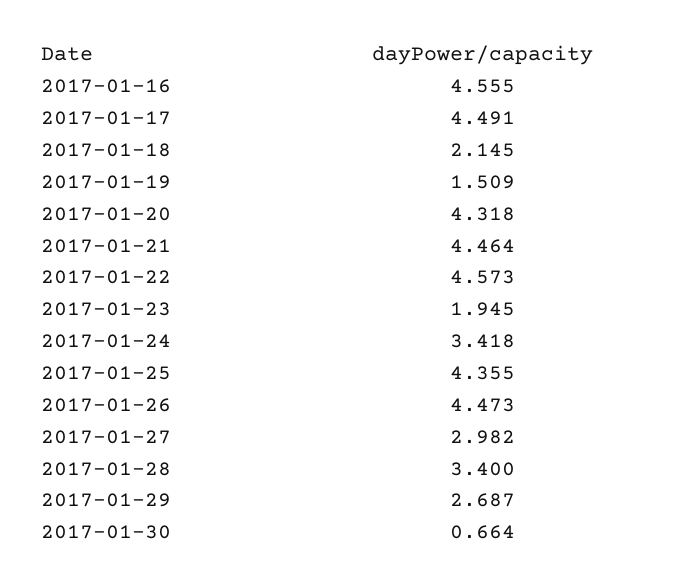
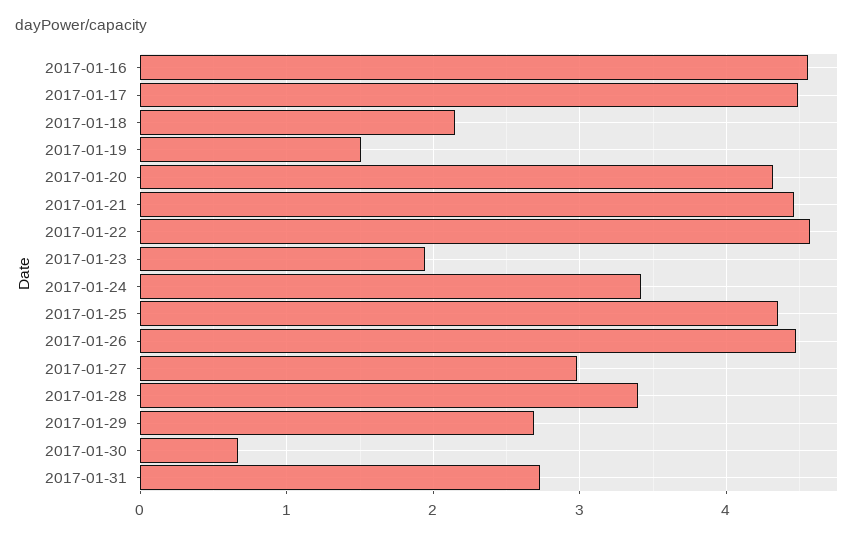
2017-01-31: none -> 2.7

